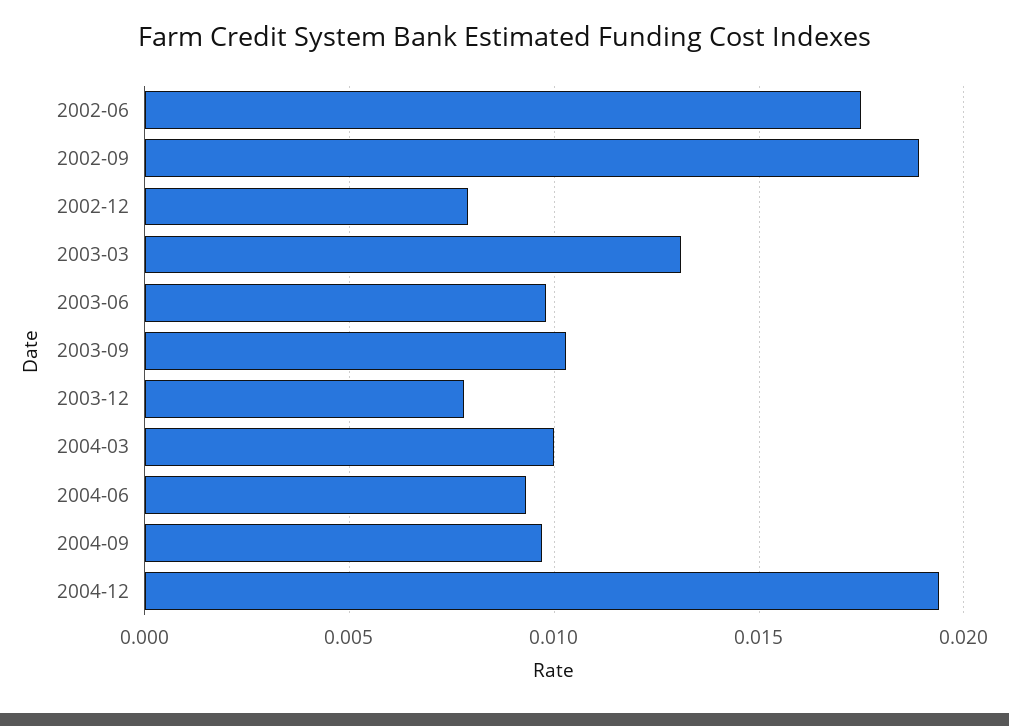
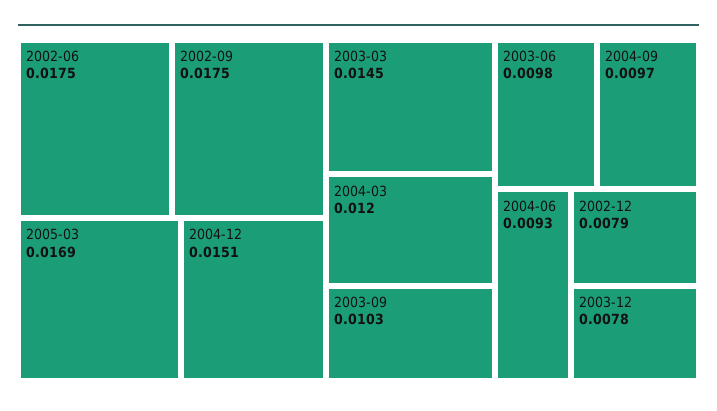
2002-09: 0.019 -> 0.0175
2003-03: 0.013 -> 0.0145
2004-03: 0.01 -> 0.012
2004-12: 0.0195 -> 0.0151
2005-03: none -> 0.0169

